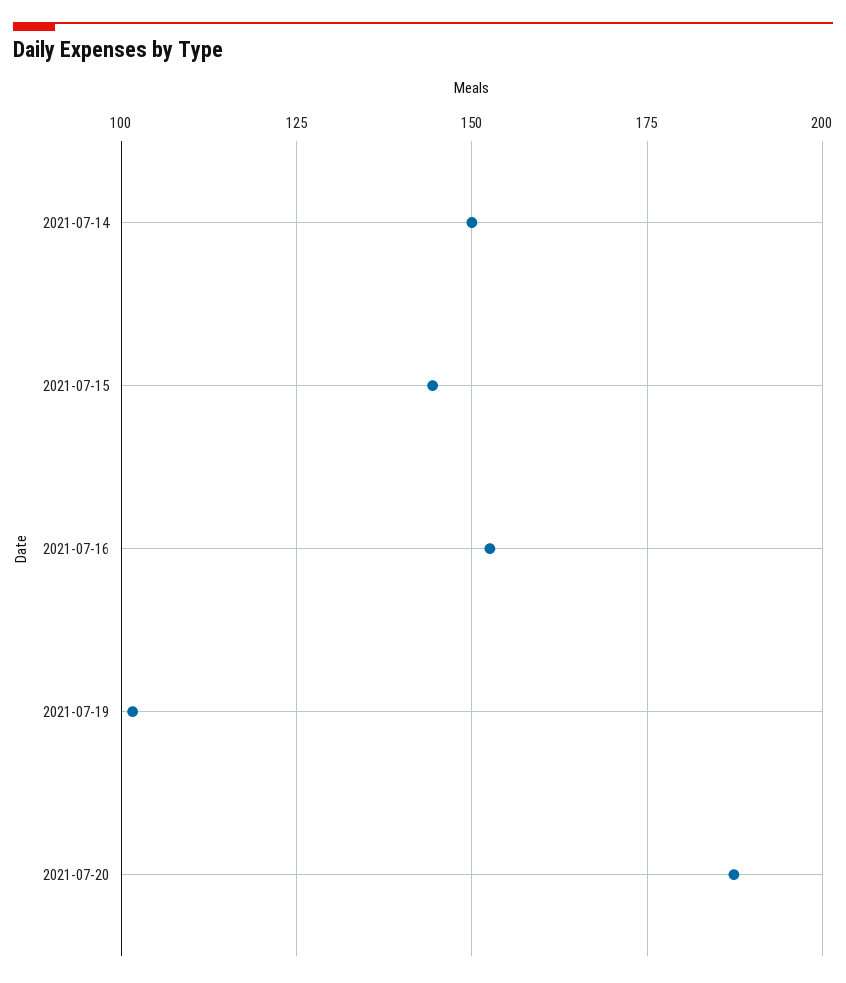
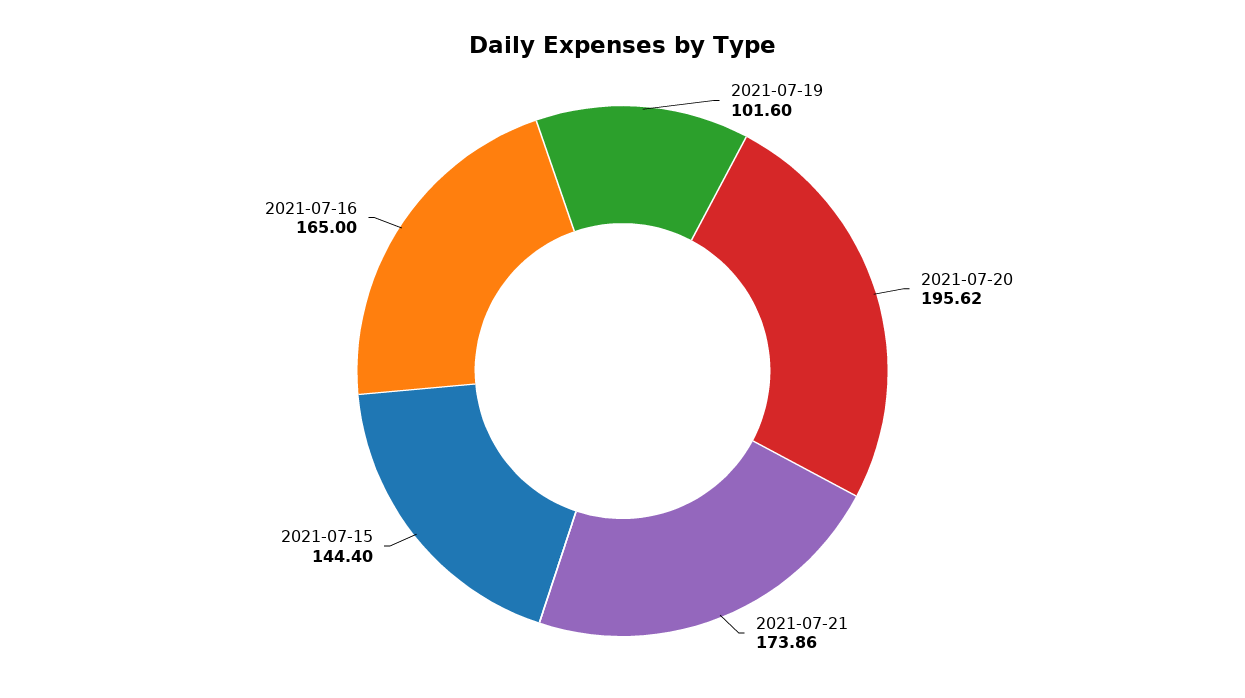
2021-07-14: 150 -> none
2021-07-16: 152.5 -> 165
2021-07-20: 187.5 -> 195.62
2021-07-21: none -> 173.86

